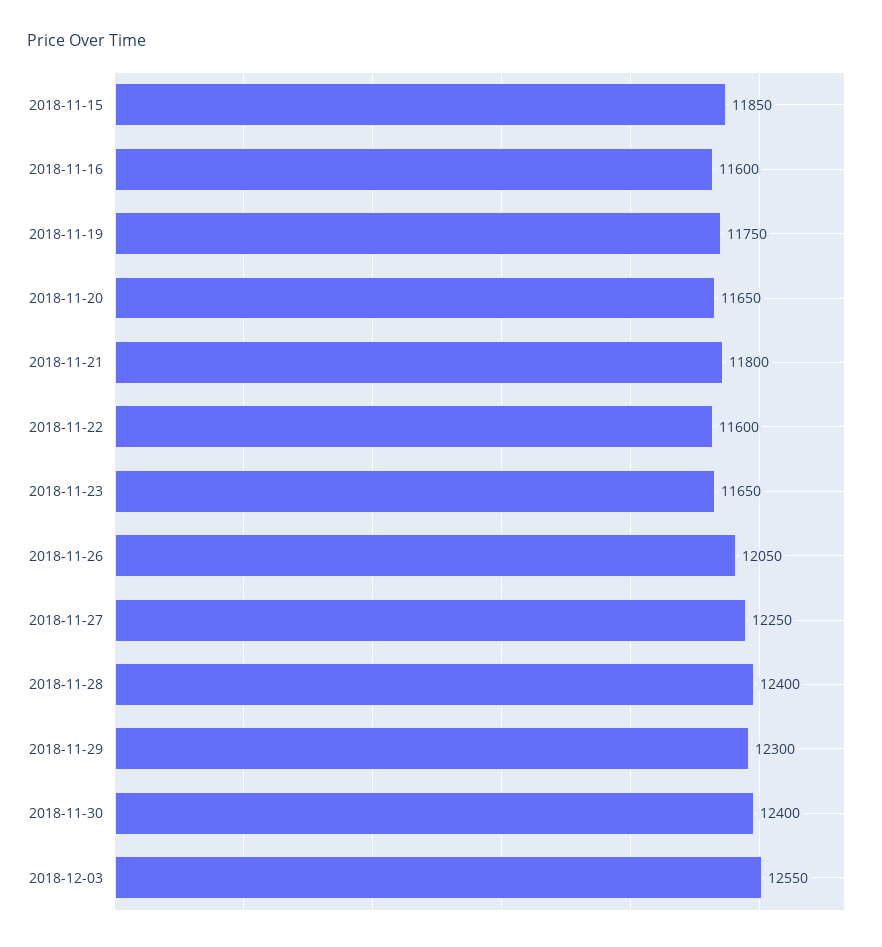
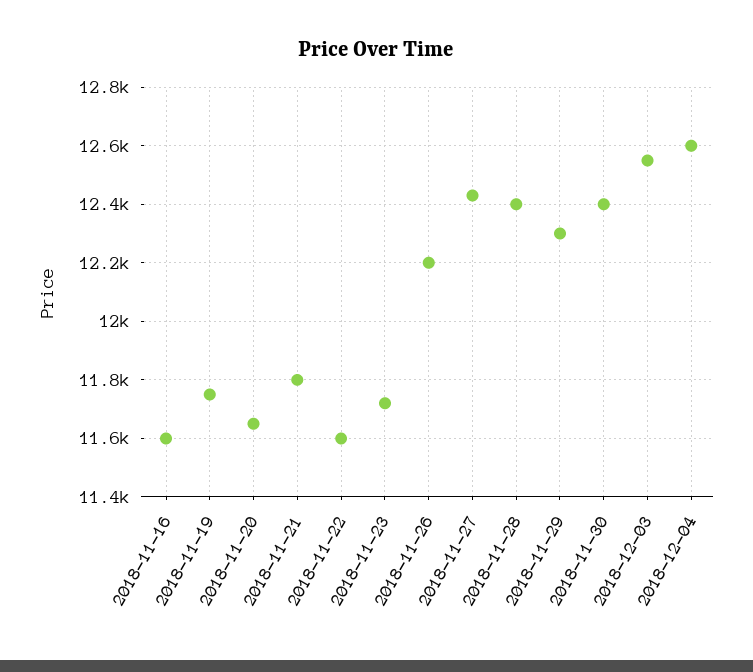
2018-11-15: 11850 -> none
2018-11-23: 11650 -> 11725
2018-11-26: 12050 -> 12200
2018-11-27: 12250 -> 12425
2018-12-04: none -> 12600

